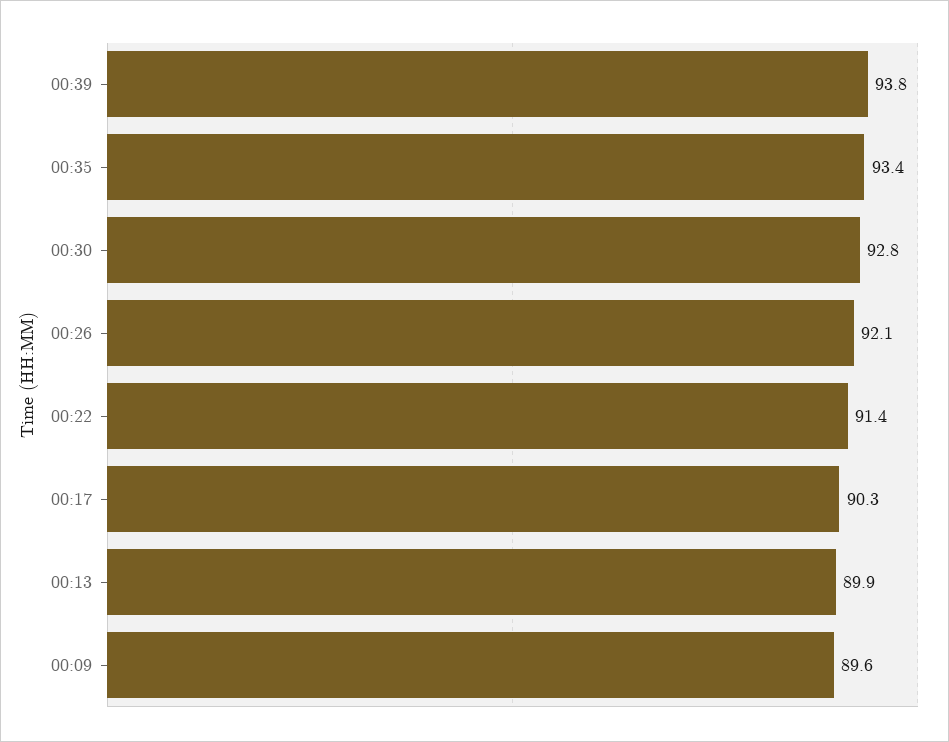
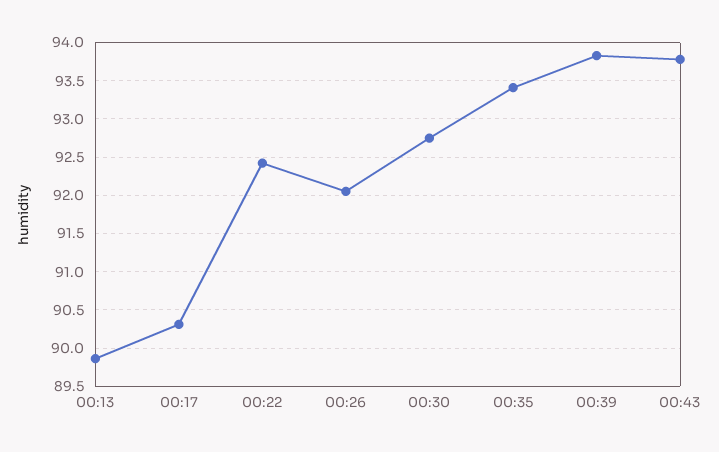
00:22: 91.4 -> 92.4
00:09: 89.6 -> none
00:43: none -> 93.8

